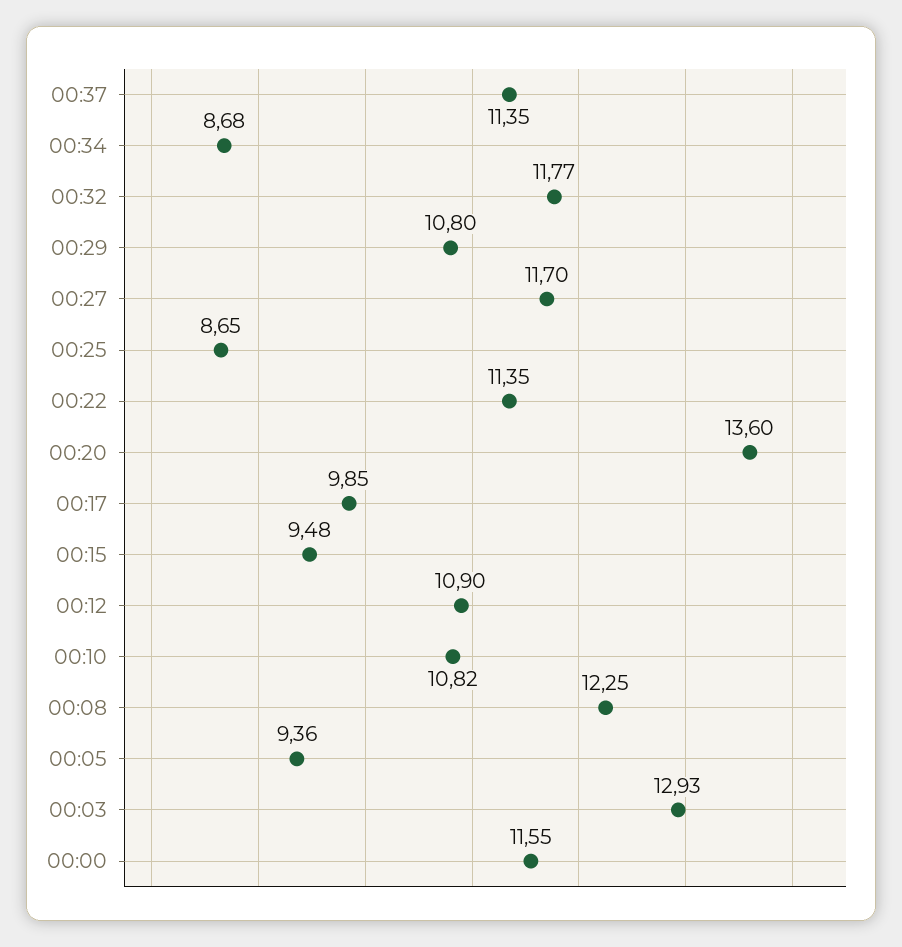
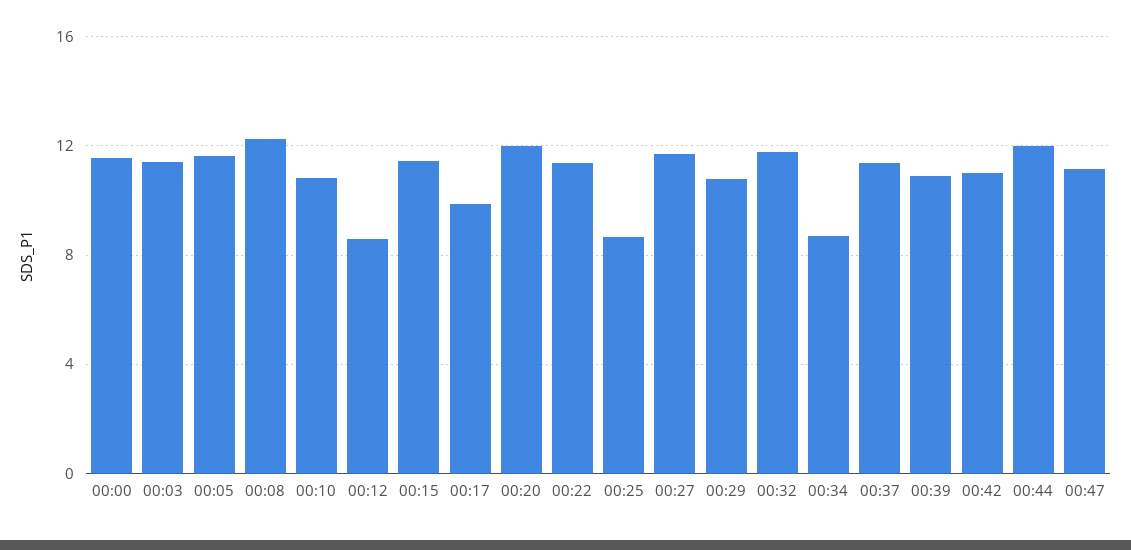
00:20: 13.6 -> 12
00:15: 9.48 -> 11.5
00:12: 10.9 -> 8.5
00:05: 9.36 -> 11.5
00:03: 12.93 -> 11.5
00:39: none -> 11
00:42: none -> 11
00:44: none -> 12
00:47: none -> 11

